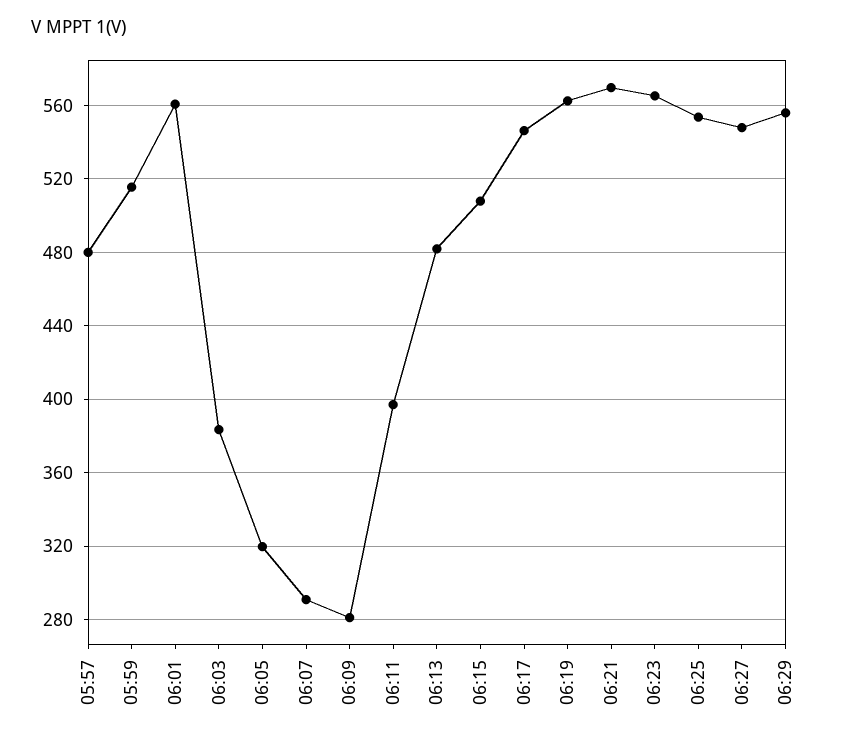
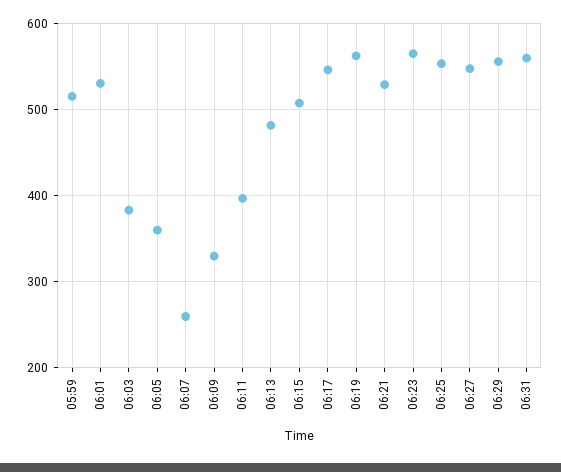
05:57: 480 -> none
06:01: 560 -> 530
06:05: 320 -> 360
06:07: 290 -> 260
06:09: 280 -> 330
06:21: 570 -> 530
06:31: none -> 560

